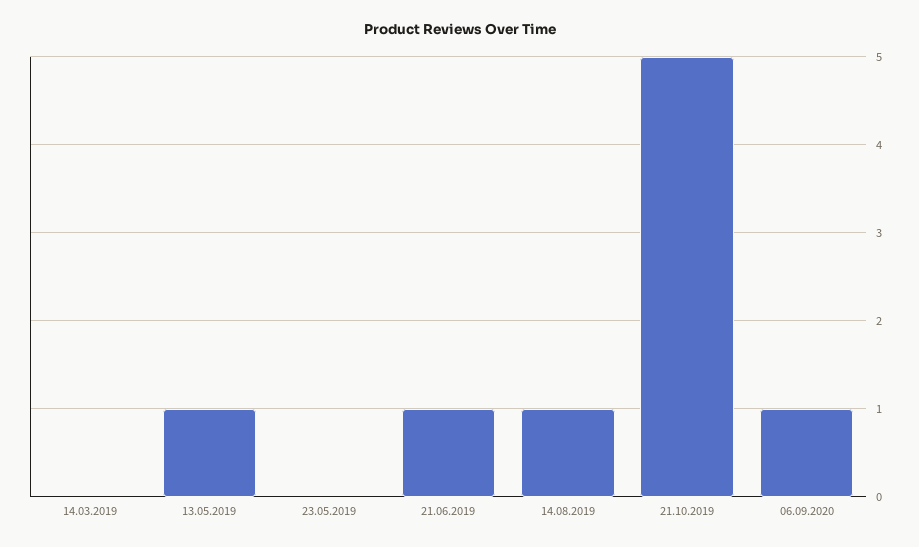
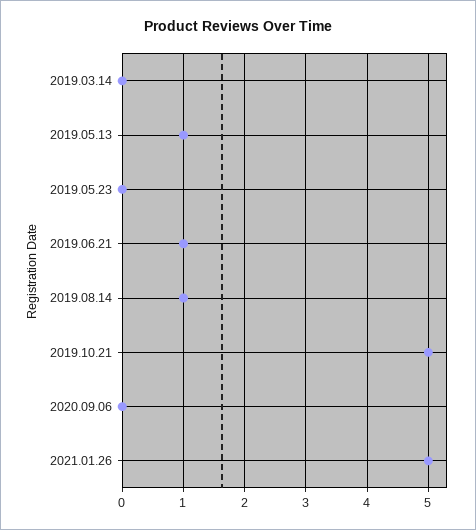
06.09.2020: 1 -> 0
2021.01.26: none -> 5

